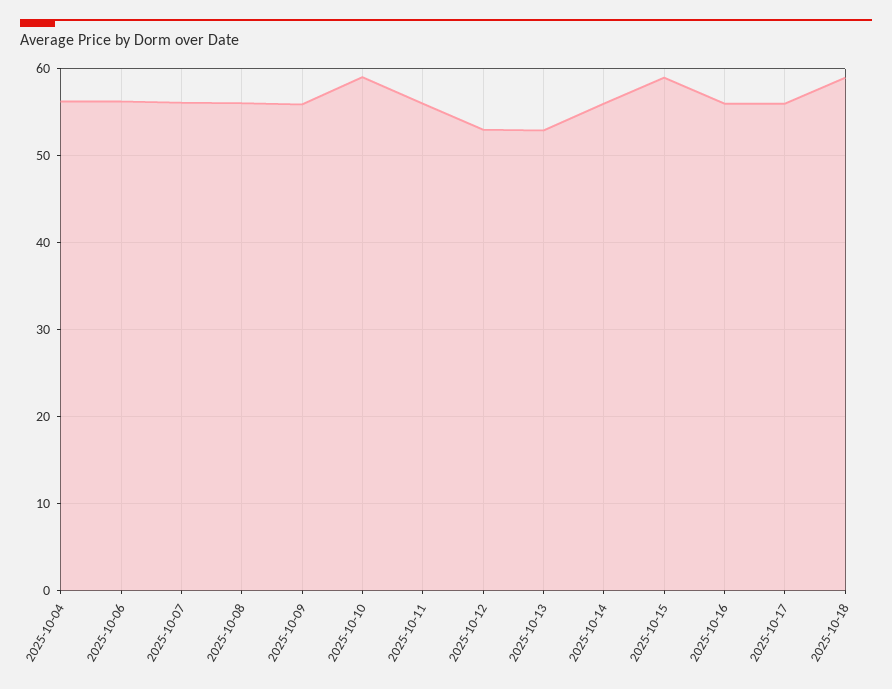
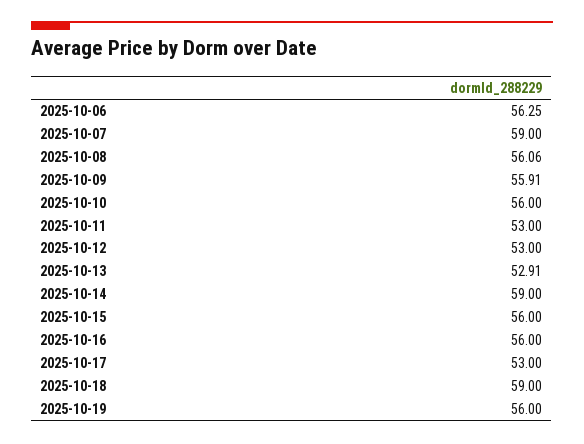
2025-10-04: 56 -> none
2025-10-07: 56 -> 59
2025-10-10: 59 -> 56
2025-10-11: 56 -> 53
2025-10-14: 56 -> 59
2025-10-15: 59 -> 56
2025-10-17: 56 -> 53
2025-10-19: none -> 56

